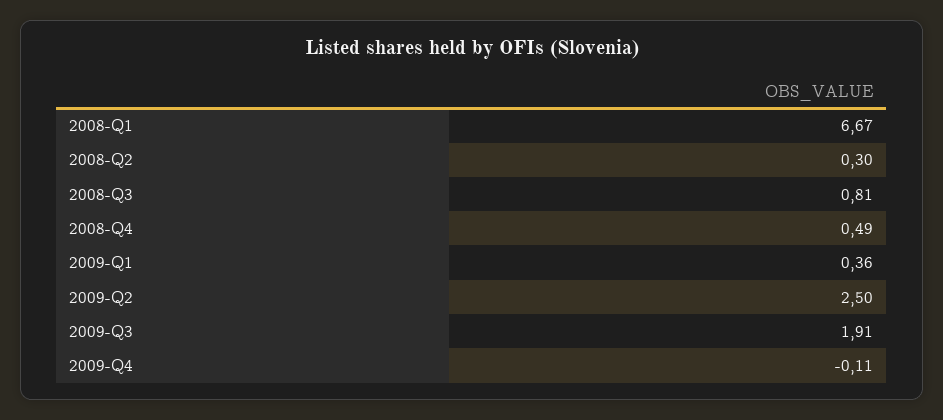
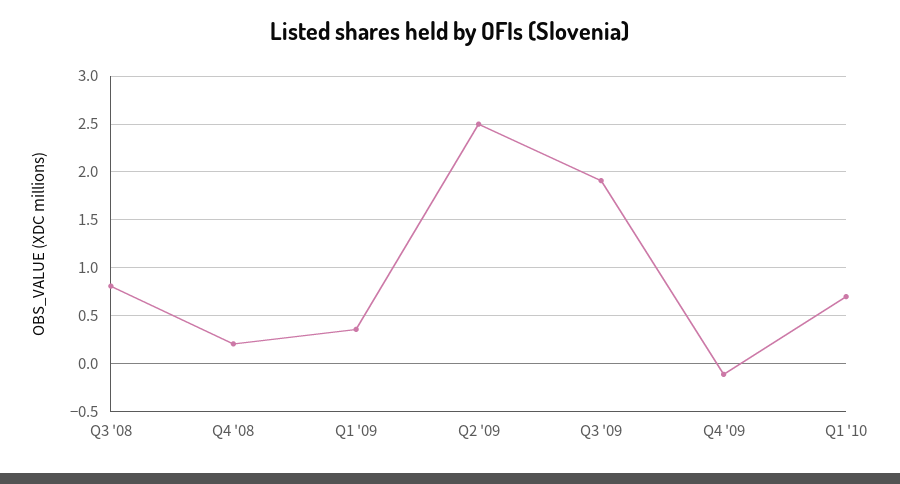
2008-Q1: 6.67 -> none
2008-Q2: 0.3 -> none
2008-Q4: 0.49 -> 0.2
Q1 '10: none -> 0.7

